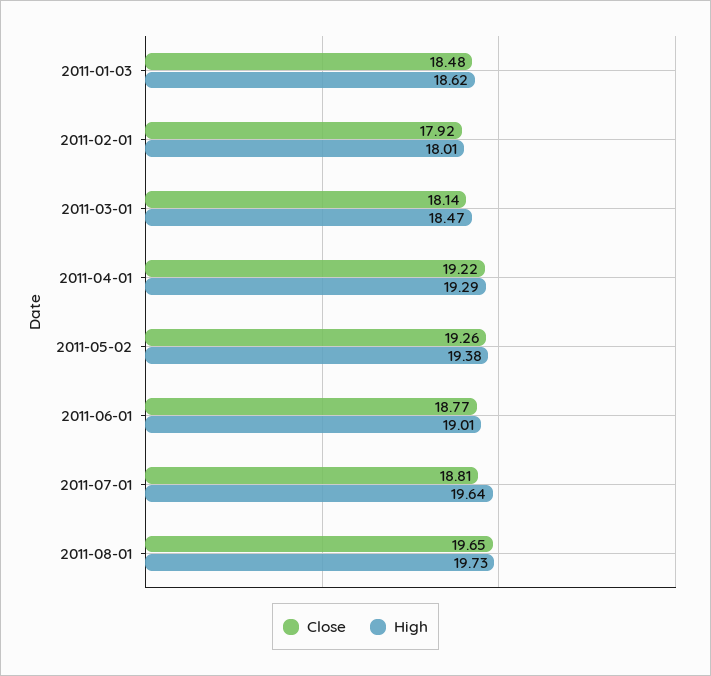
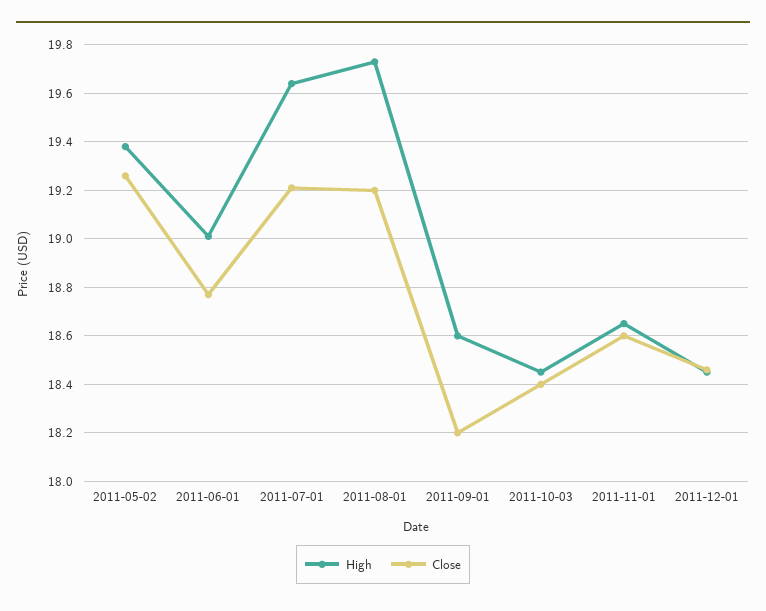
Close, 2011-01-03: 18.48 -> none
High, 2011-01-03: 18.62 -> none
Close, 2011-02-01: 17.92 -> none
High, 2011-02-01: 18.01 -> none
Close, 2011-03-01: 18.14 -> none
High, 2011-03-01: 18.47 -> none
Close, 2011-04-01: 19.22 -> none
High, 2011-04-01: 19.29 -> none
Close, 2011-07-01: 18.81 -> 19.2
Close, 2011-08-01: 19.65 -> 19.2
High, 2011-09-01: none -> 18.6
Close, 2011-09-01: none -> 18.2
High, 2011-10-03: none -> 18.45
Close, 2011-10-03: none -> 18.4
High, 2011-11-01: none -> 18.65
Close, 2011-11-01: none -> 18.6
High, 2011-12-01: none -> 18.45
Close, 2011-12-01: none -> 18.45

